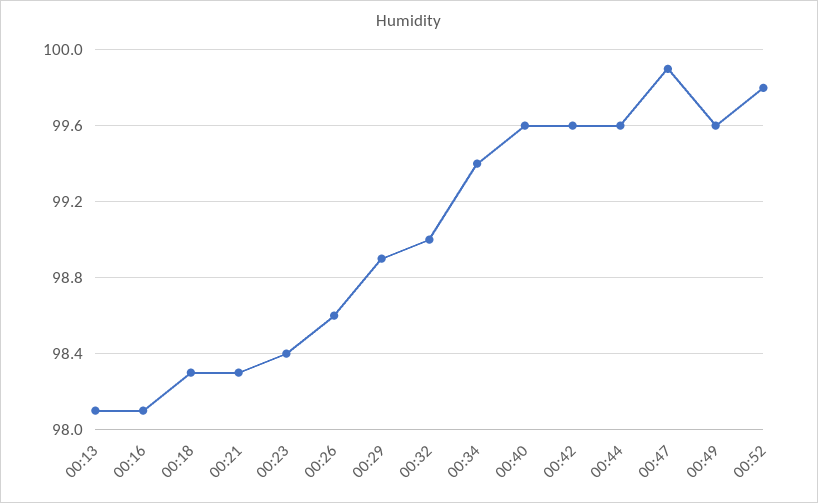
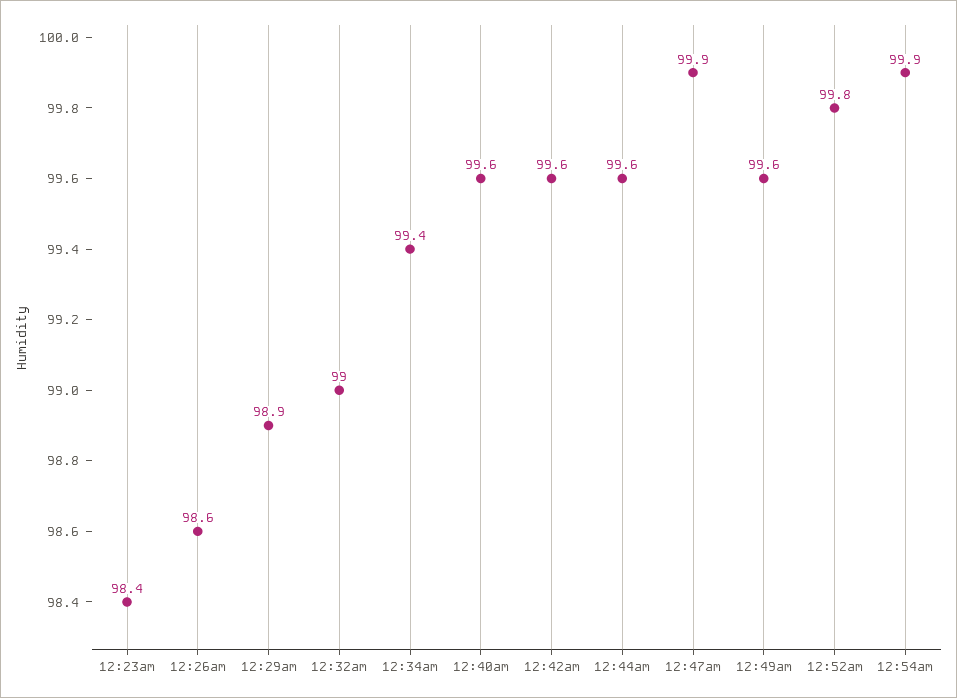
00:13: 98.1 -> none
00:16: 98.1 -> none
00:18: 98.3 -> none
00:21: 98.3 -> none
12:54am: none -> 99.9

